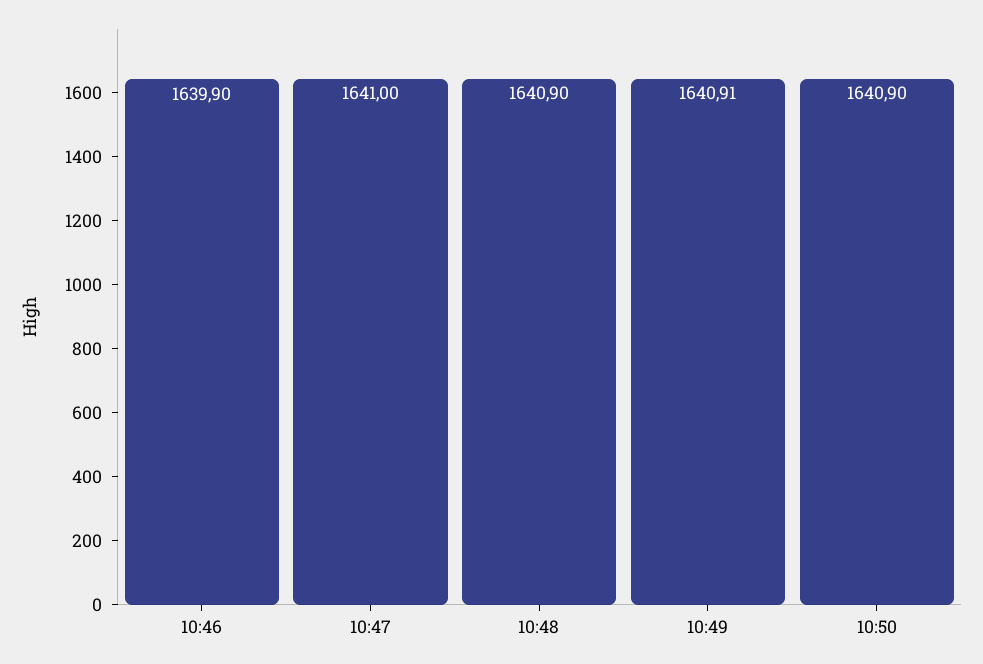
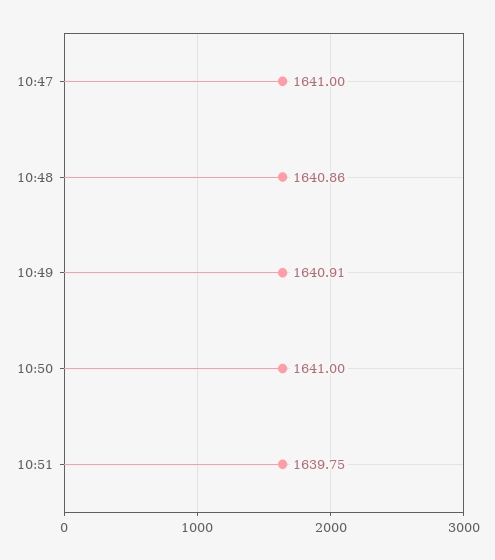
10:46: 1639.9 -> none
10:48: 1640.9 -> 1640.86
10:50: 1640.9 -> 1641
10:51: none -> 1639.75

